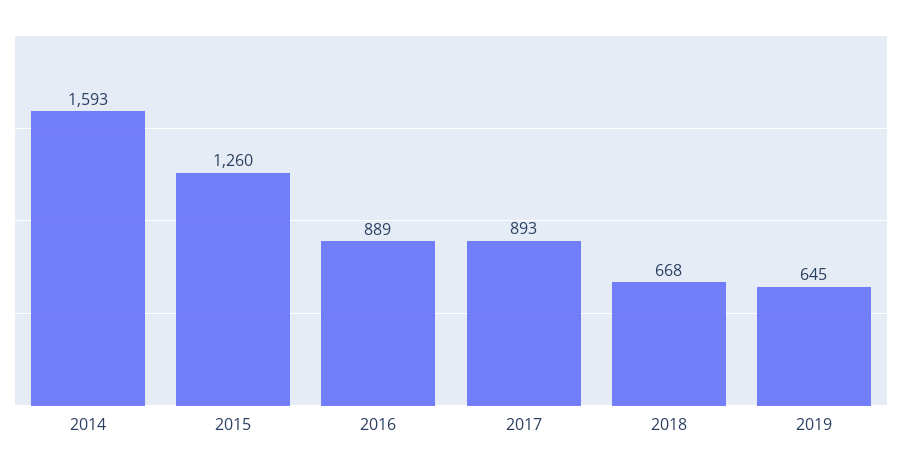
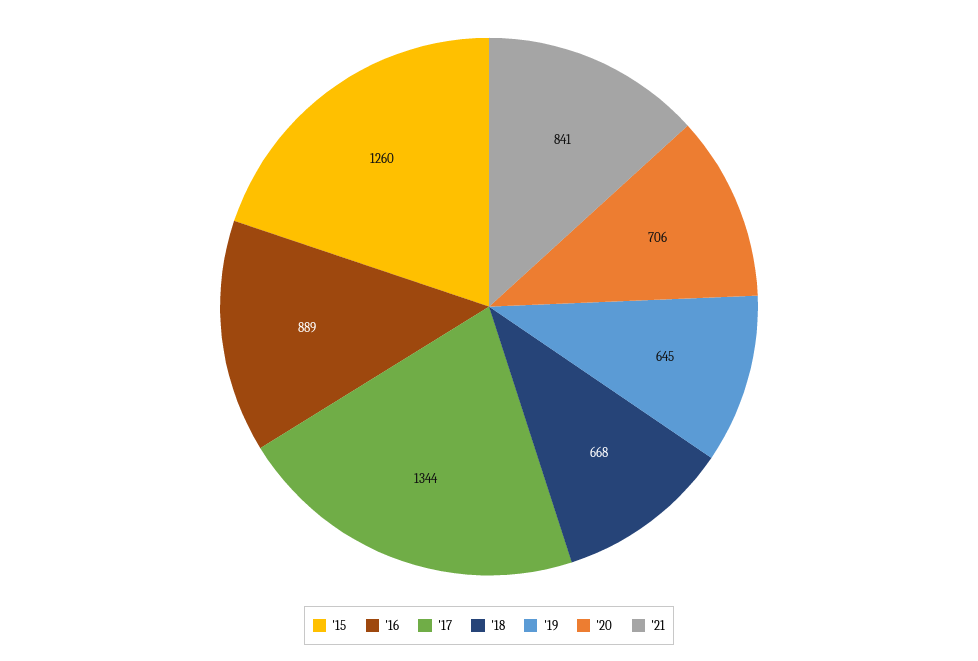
2014: 1593 -> none
2017: 893 -> 1344
'20: none -> 706
'21: none -> 841

